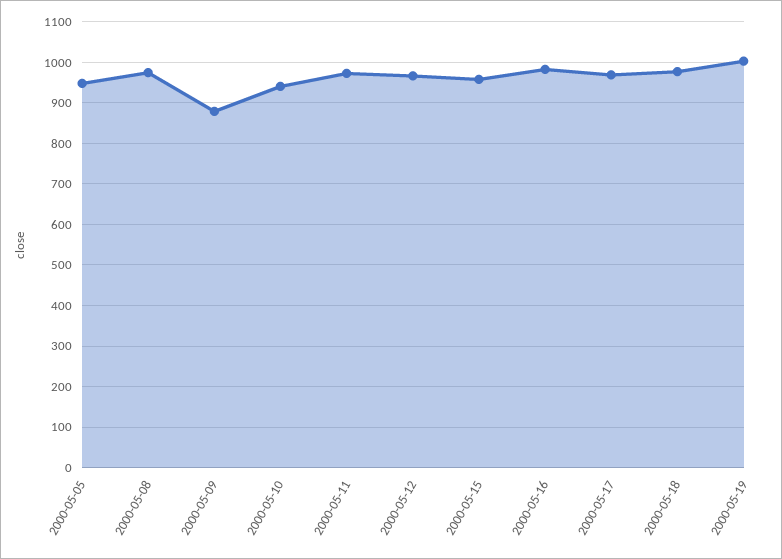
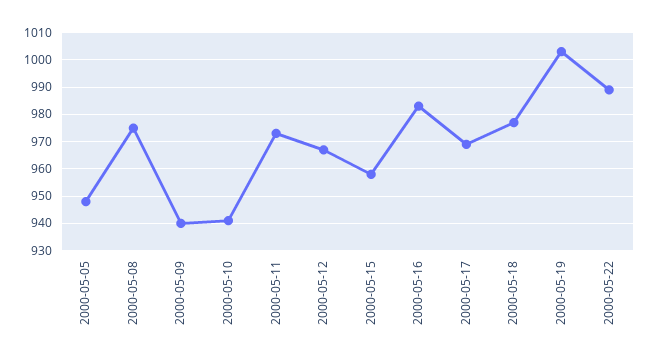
2000-05-09: 880 -> 940
2000-05-22: none -> 990

